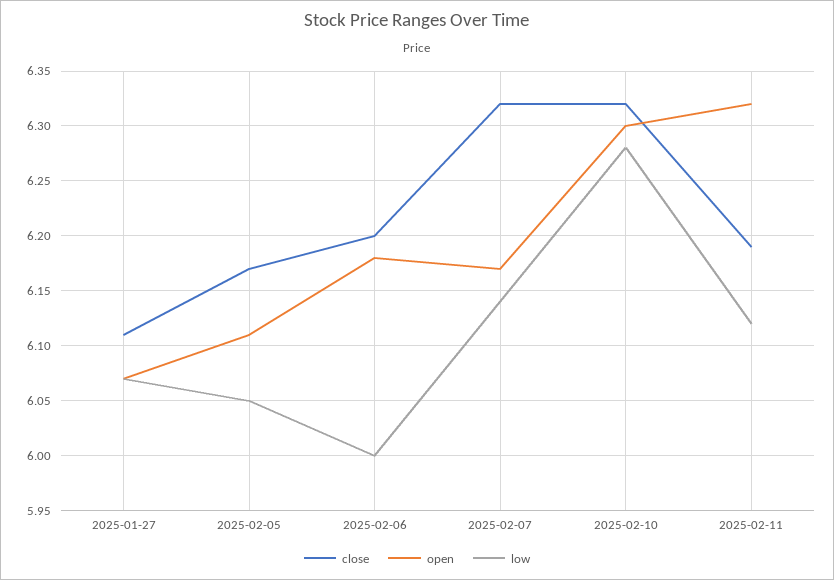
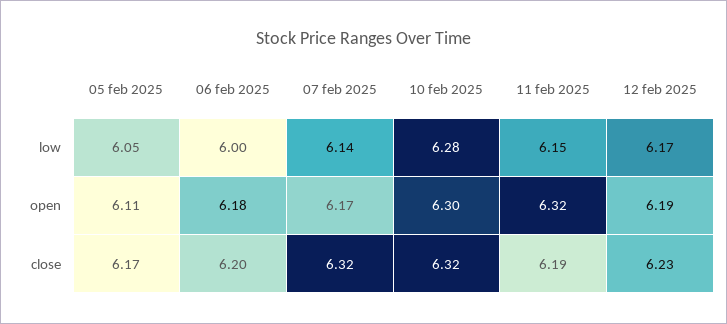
close, 2025-01-27: 6.11 -> none
open, 2025-01-27: 6.07 -> none
low, 2025-01-27: 6.07 -> none
low, 2025-02-11: 6.12 -> 6.15
low, 12 feb 2025: none -> 6.17
open, 12 feb 2025: none -> 6.19
close, 12 feb 2025: none -> 6.23

